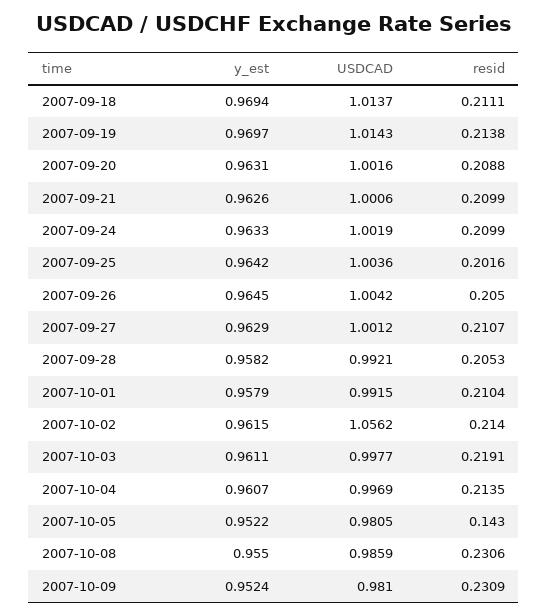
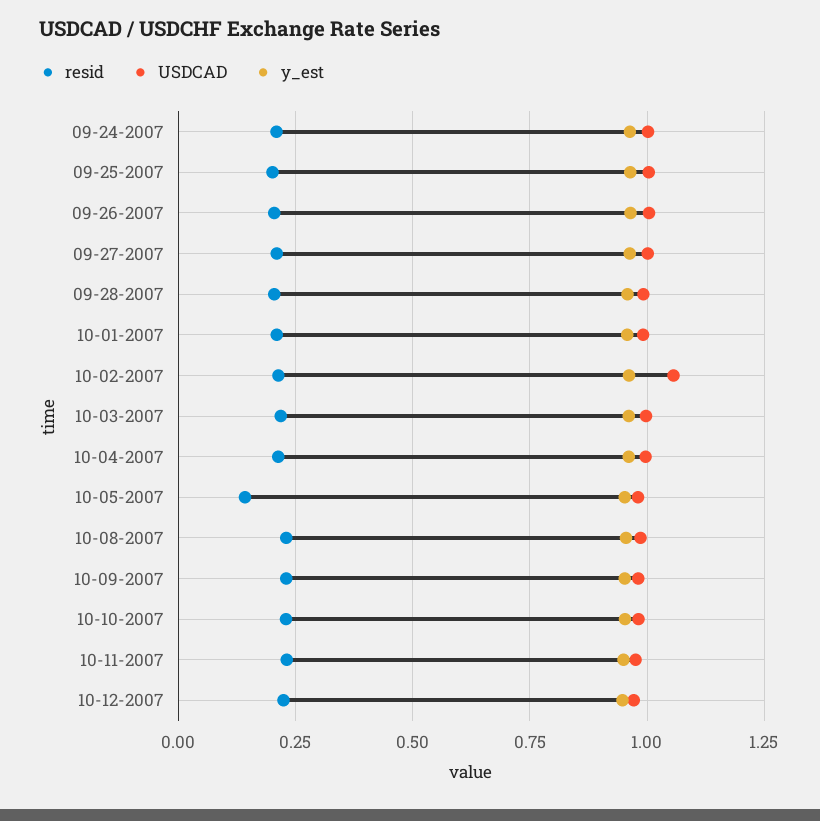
y_est, 2007-09-18: 0.9694 -> none
USDCAD, 2007-09-18: 1.0137 -> none
resid, 2007-09-18: 0.2111 -> none
y_est, 2007-09-19: 0.9697 -> none
USDCAD, 2007-09-19: 1.0143 -> none
resid, 2007-09-19: 0.2138 -> none
y_est, 2007-09-20: 0.9631 -> none
USDCAD, 2007-09-20: 1.0016 -> none
resid, 2007-09-20: 0.2088 -> none
y_est, 2007-09-21: 0.9626 -> none
USDCAD, 2007-09-21: 1.0006 -> none
resid, 2007-09-21: 0.2099 -> none
resid, 10-10-2007: none -> 0.225
USDCAD, 10-10-2007: none -> 0.975
y_est, 10-10-2007: none -> 0.95
resid, 10-11-2007: none -> 0.225
USDCAD, 10-11-2007: none -> 0.975
y_est, 10-11-2007: none -> 0.95
resid, 10-12-2007: none -> 0.225
USDCAD, 10-12-2007: none -> 0.975
y_est, 10-12-2007: none -> 0.95

